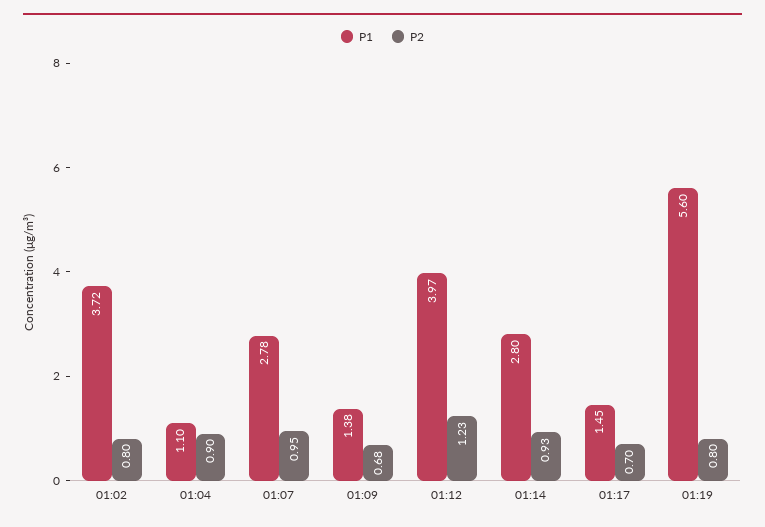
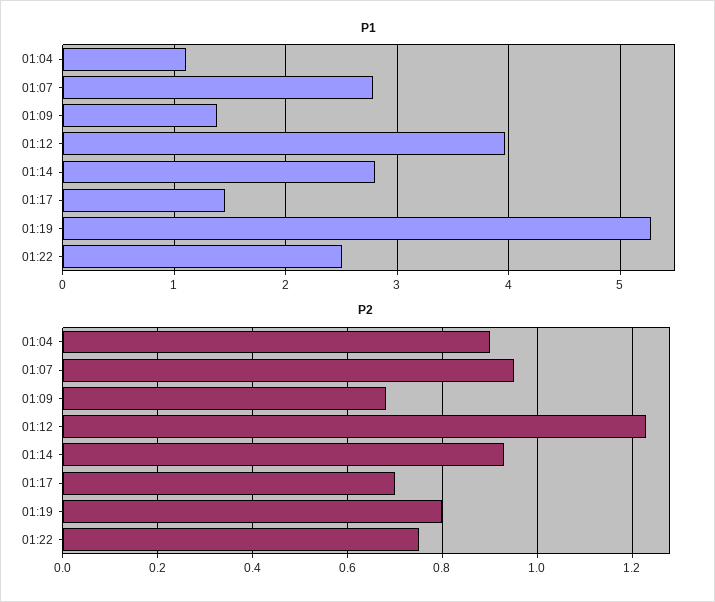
P1, 01:02: 3.72 -> none
P2, 01:02: 0.8 -> none
P1, 01:19: 5.6 -> 5.3
P1, 01:22: none -> 2.5
P2, 01:22: none -> 0.75

